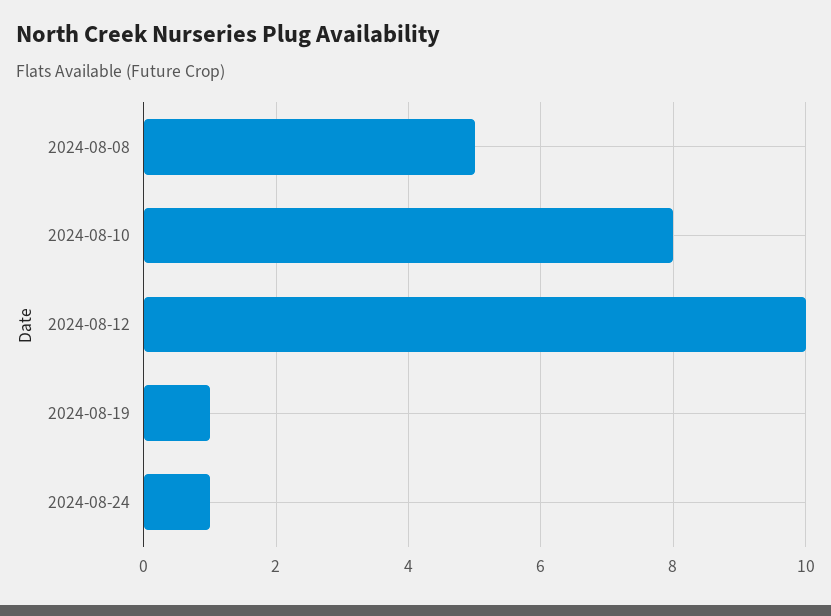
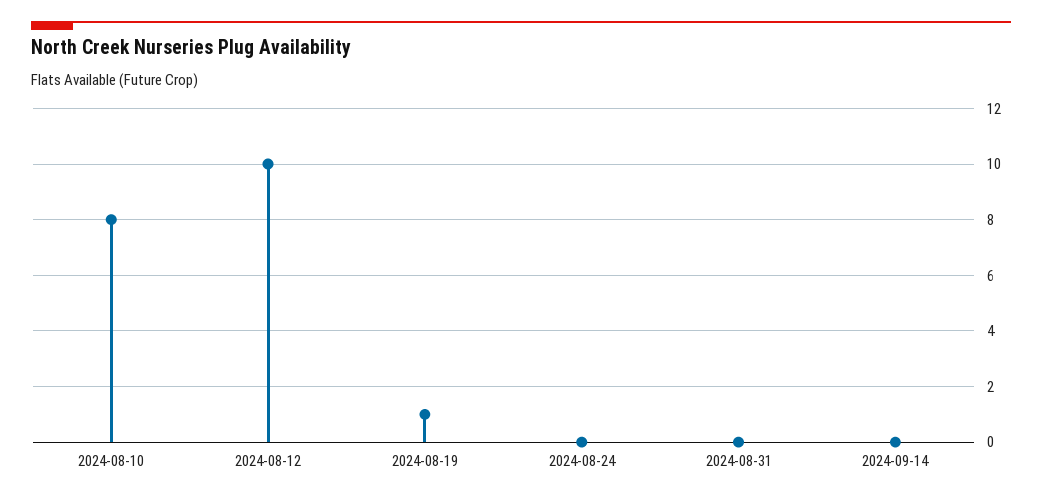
2024-08-08: 5 -> none
2024-08-24: 1 -> 0
2024-08-31: none -> 0
2024-09-14: none -> 0

